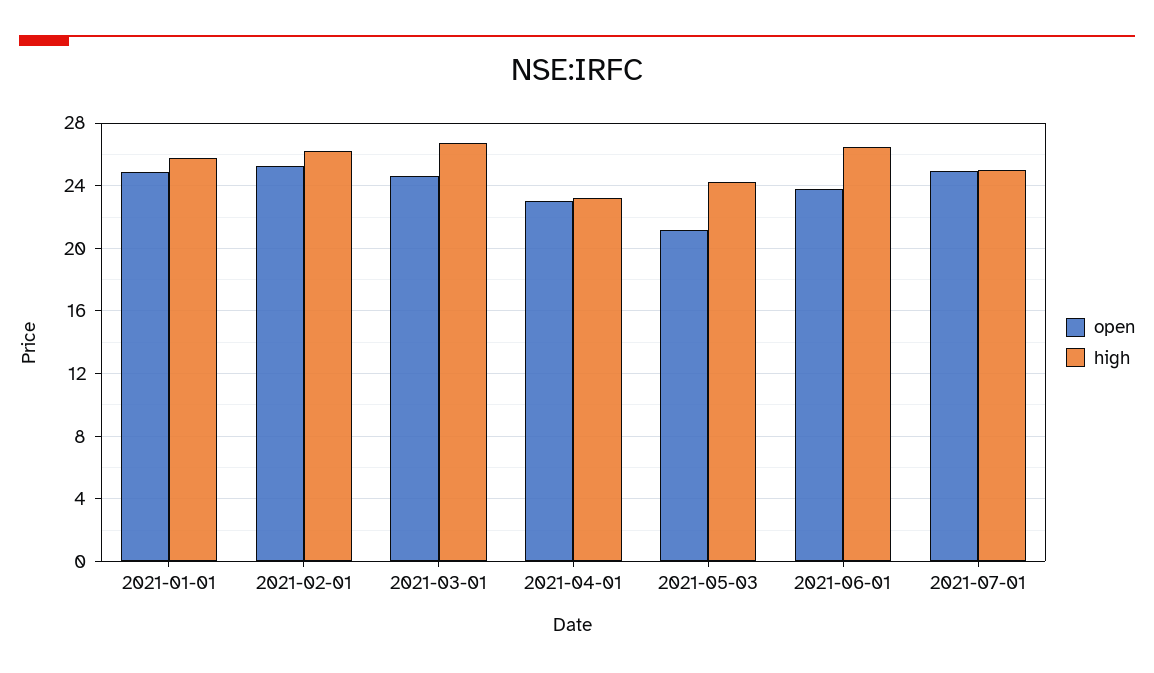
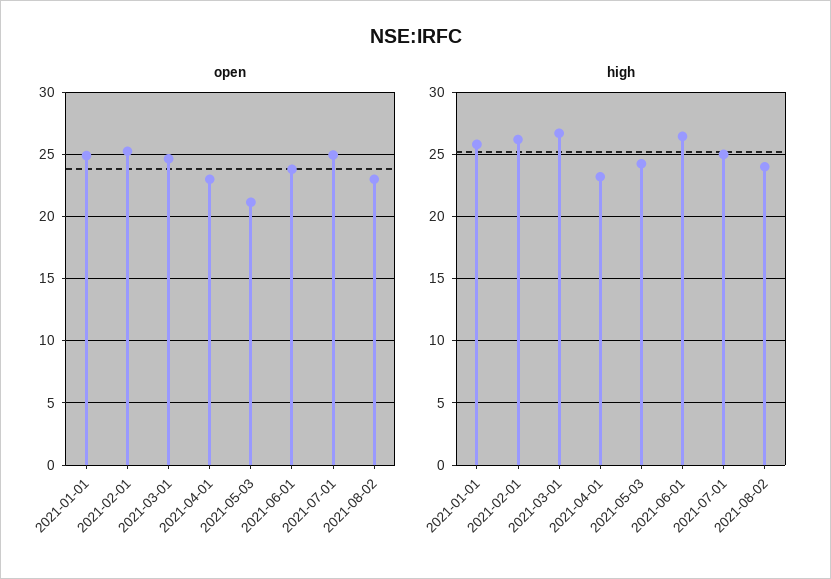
open, 2021-08-02: none -> 23
high, 2021-08-02: none -> 24

